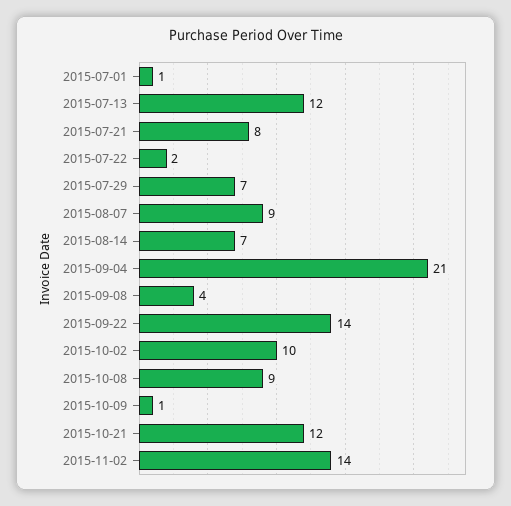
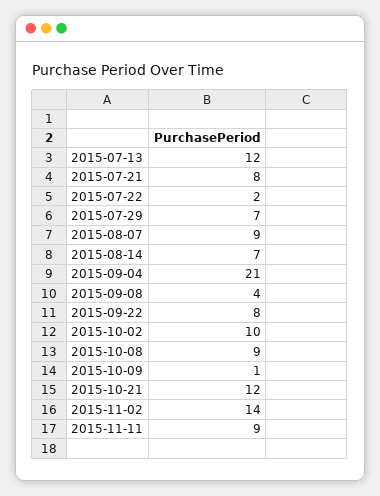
2015-07-01: 1 -> none
2015-09-22: 14 -> 8
2015-11-11: none -> 9

